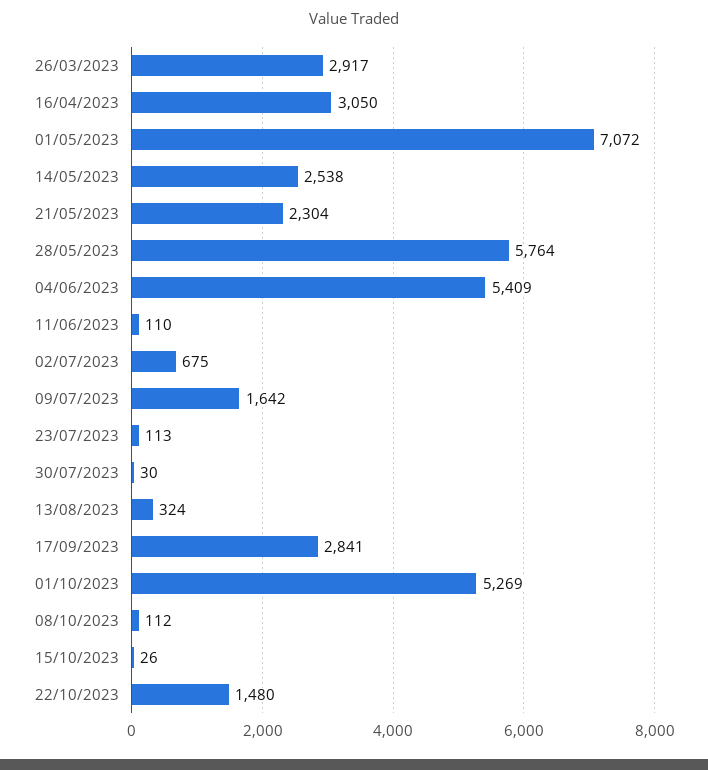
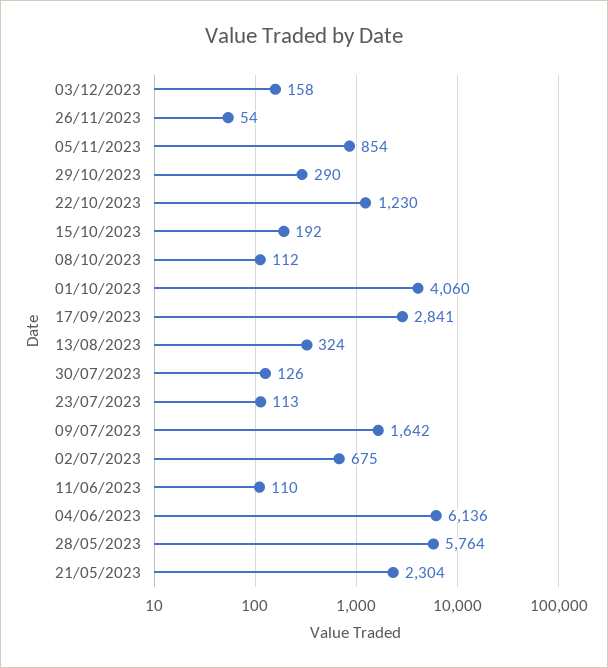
26/03/2023: 2917 -> none
16/04/2023: 3050 -> none
01/05/2023: 7072 -> none
14/05/2023: 2538 -> none
04/06/2023: 5409 -> 6136
30/07/2023: 30 -> 126
01/10/2023: 5269 -> 4060
15/10/2023: 26 -> 192
22/10/2023: 1480 -> 1230
03/12/2023: none -> 158
26/11/2023: none -> 54
05/11/2023: none -> 854
29/10/2023: none -> 290

